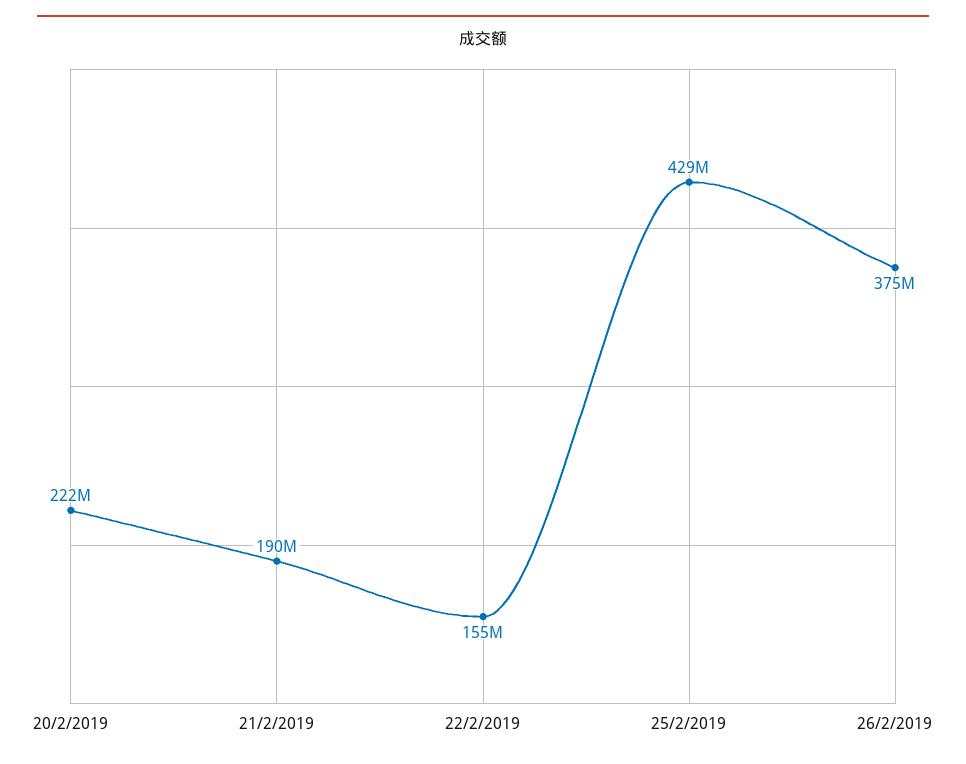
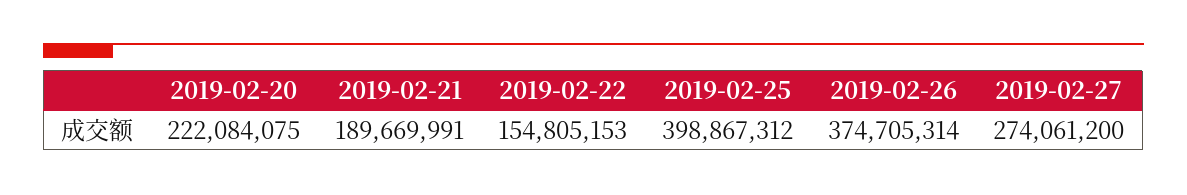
25/2/2019: 429000000 -> 398867312
2019-02-27: none -> 274061200

